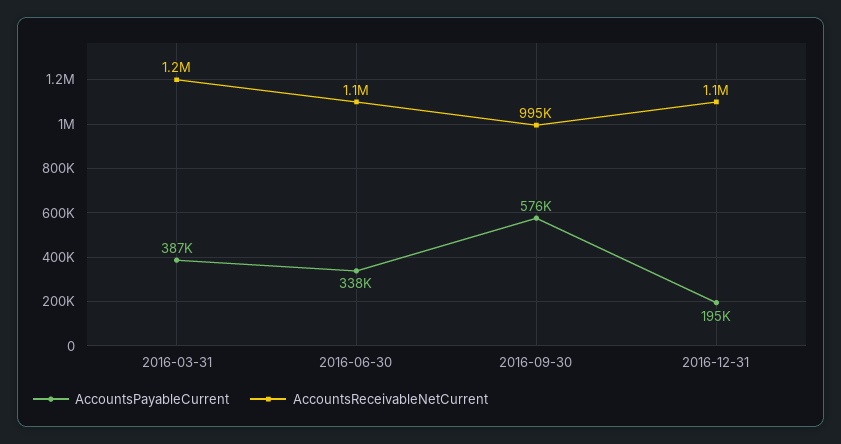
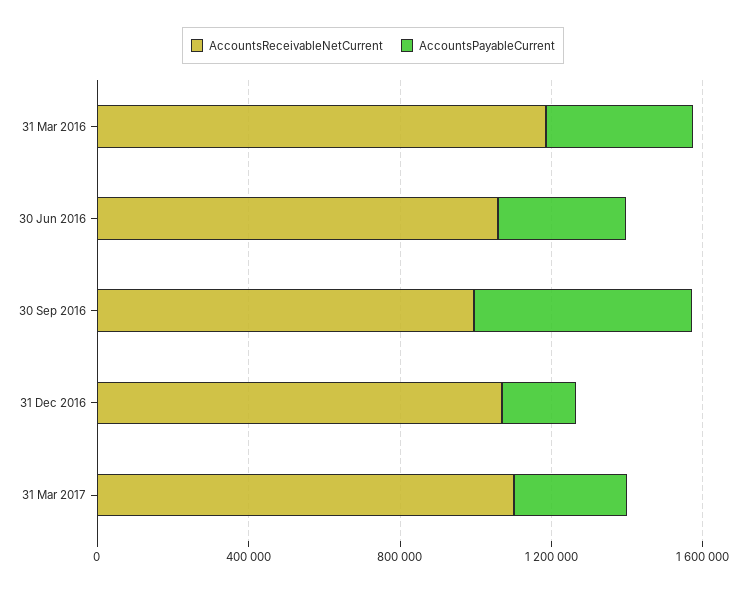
AccountsReceivableNetCurrent, 31 Mar 2017: none -> 1100000
AccountsPayableCurrent, 31 Mar 2017: none -> 300000

